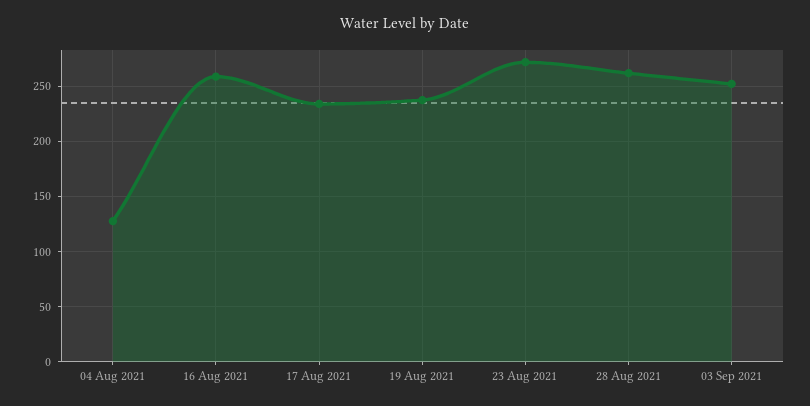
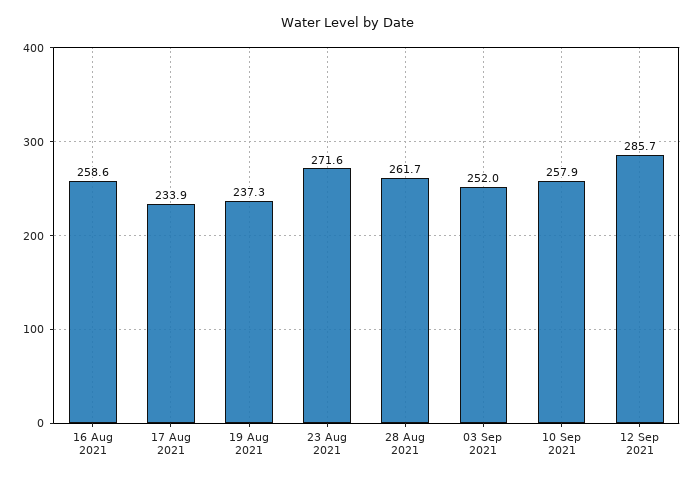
04 Aug 2021: 130 -> none
10 Sep 2021: none -> 257.9
12 Sep 2021: none -> 285.7

